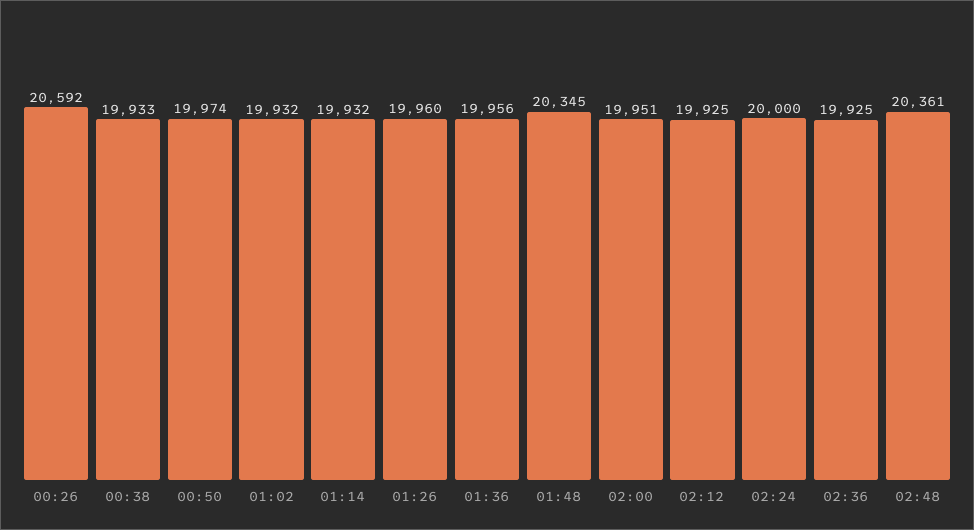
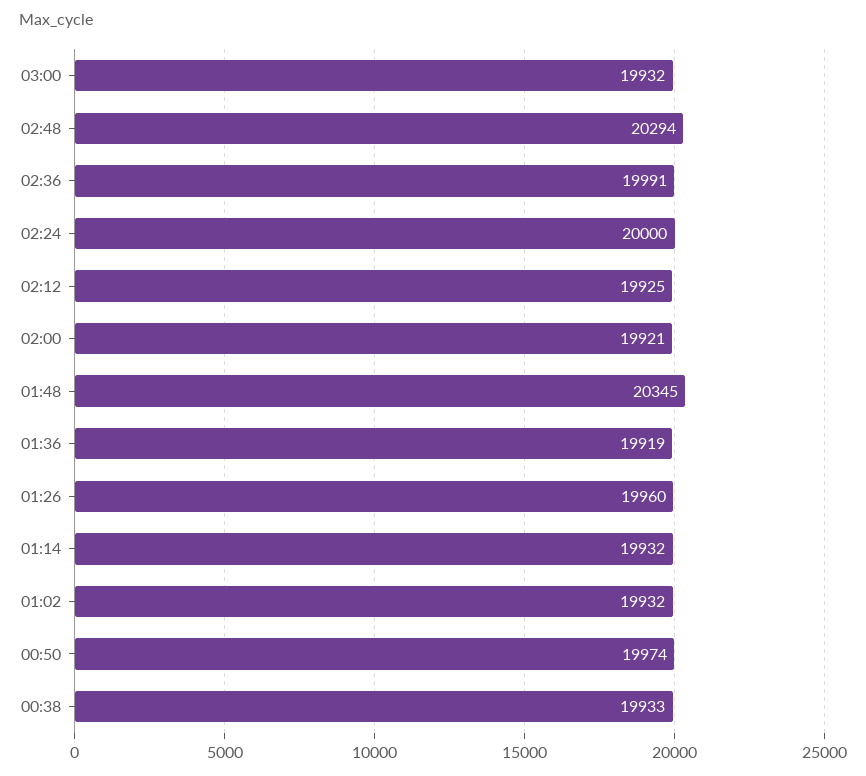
00:26: 20592 -> none
01:36: 19956 -> 19919
02:00: 19951 -> 19921
02:36: 19925 -> 19991
02:48: 20361 -> 20294
03:00: none -> 19932

